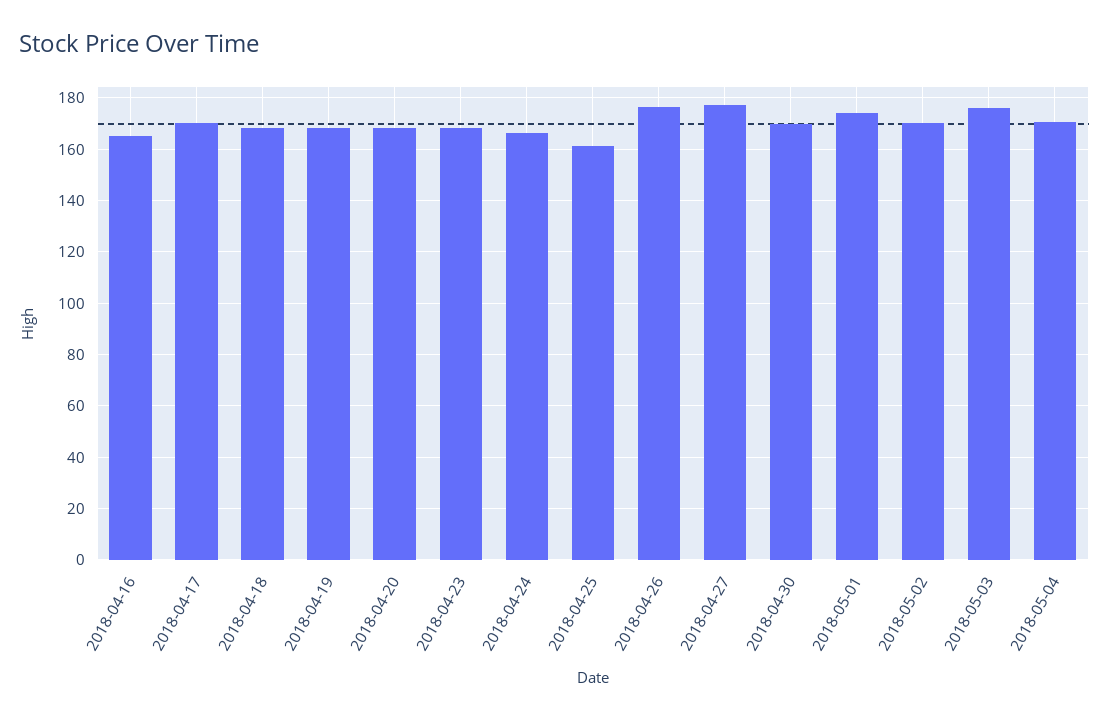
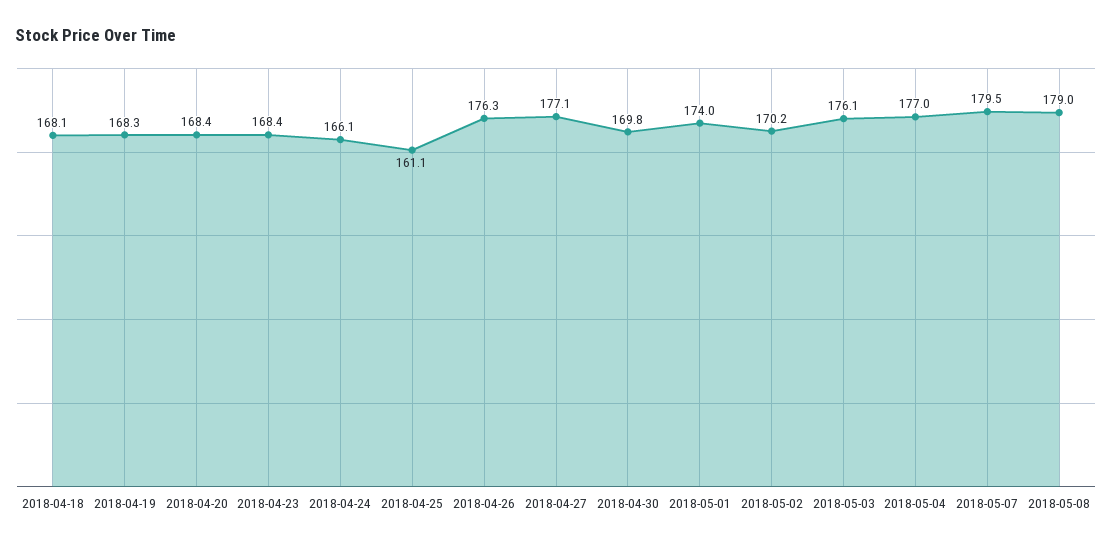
2018-04-16: 165 -> none
2018-04-17: 170 -> none
2018-05-04: 170 -> 177
2018-05-07: none -> 179.5
2018-05-08: none -> 179

